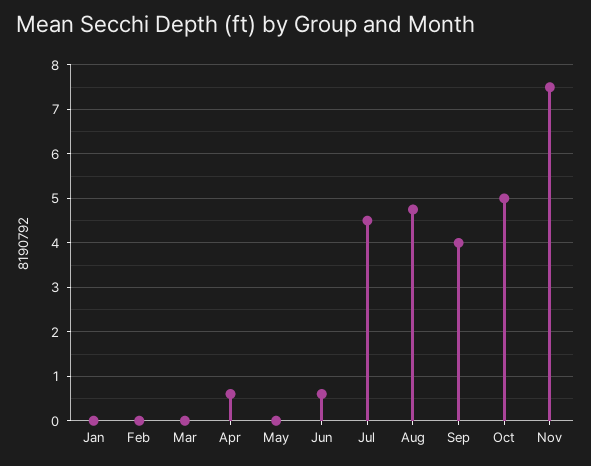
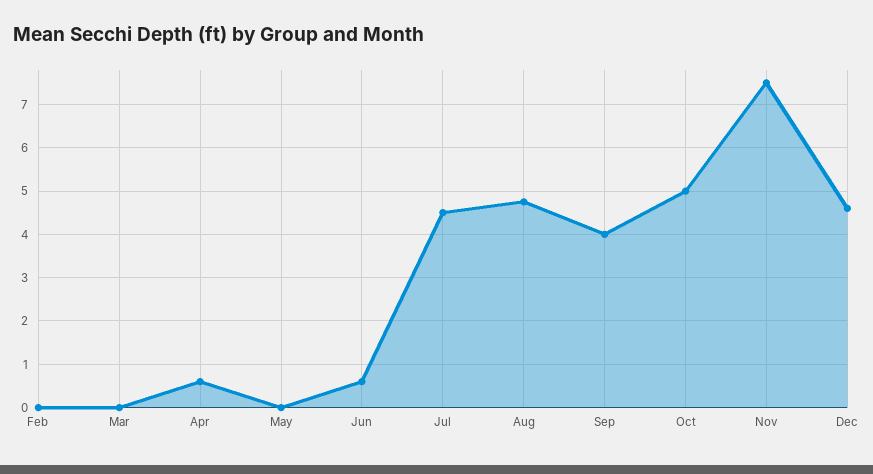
Jan: 0 -> none
Dec: none -> 4.6

